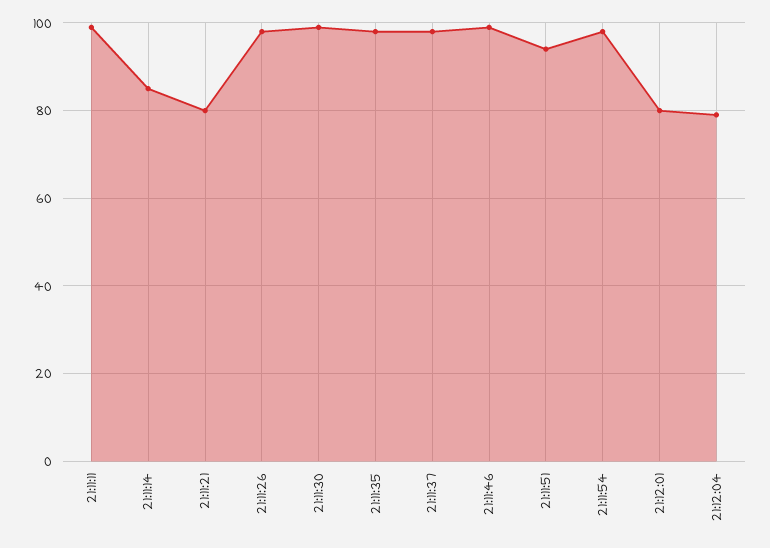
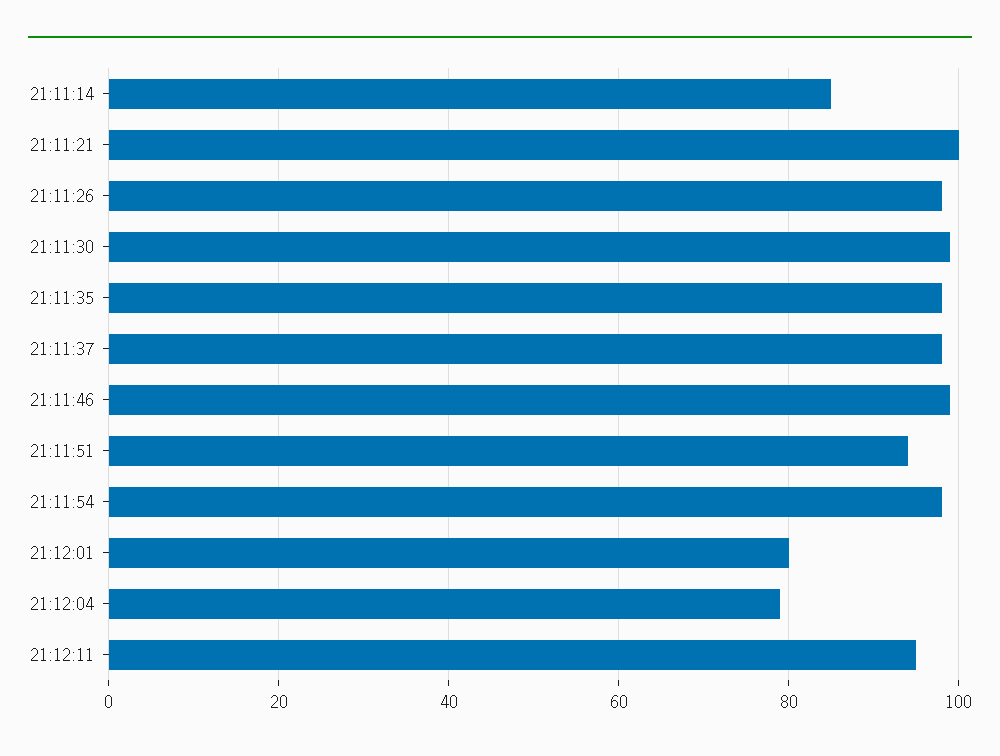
21:11:11: 100 -> none
21:11:21: 80 -> 100
21:12:11: none -> 95

